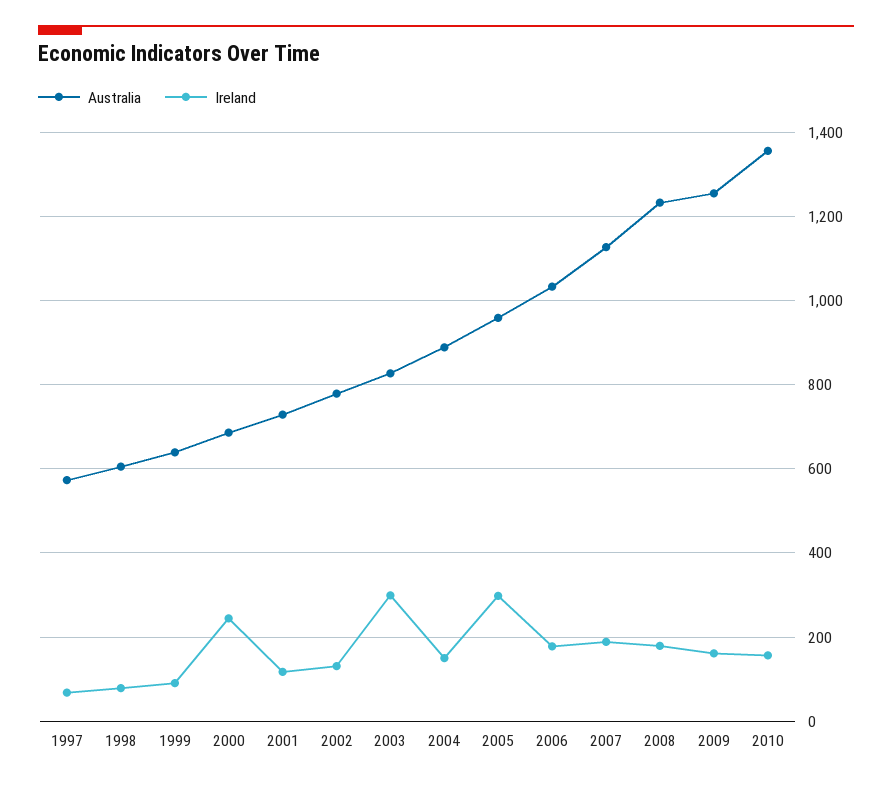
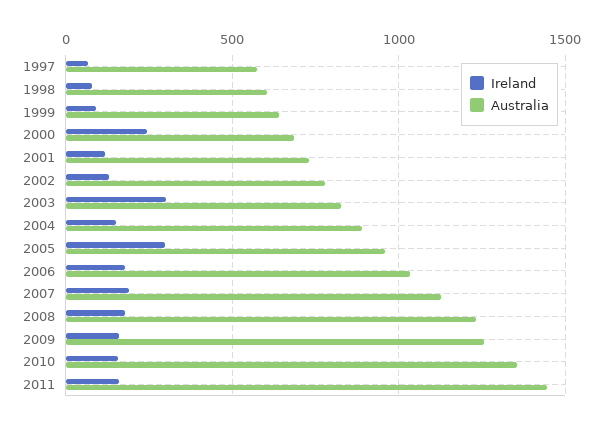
Ireland, 2011: none -> 150
Australia, 2011: none -> 1450

